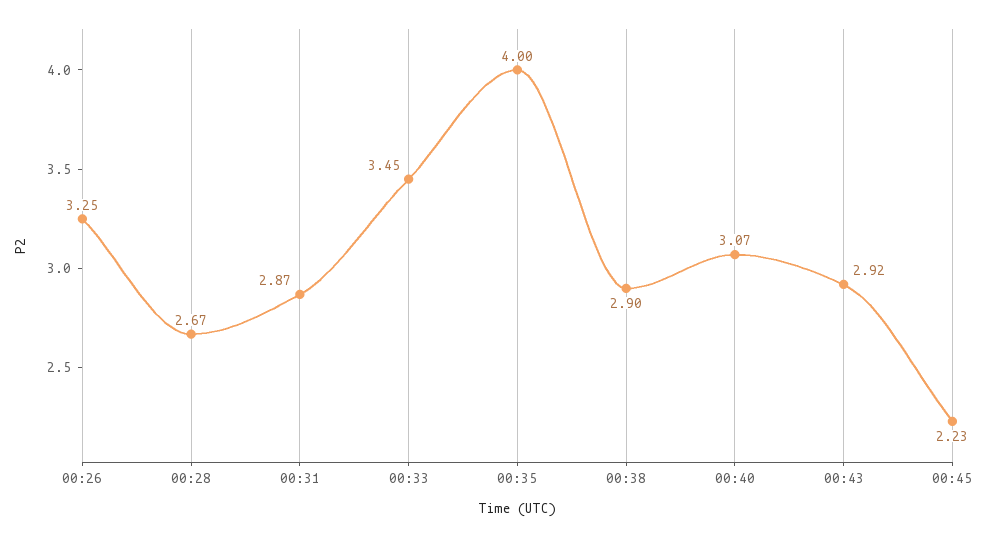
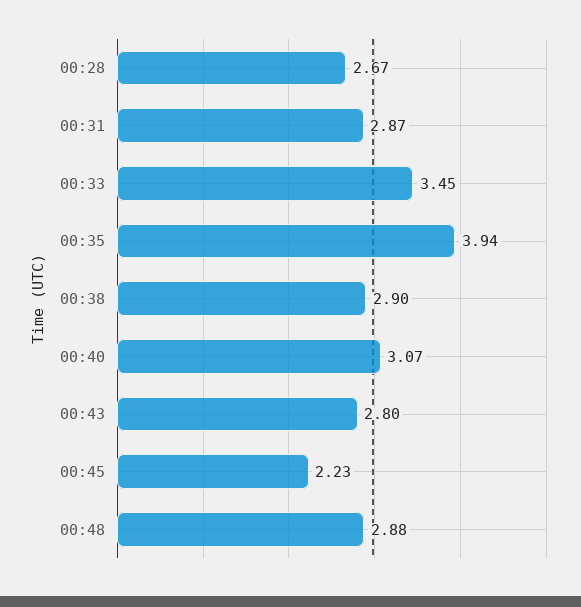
00:26: 3.25 -> none
00:35: 4 -> 3.94
00:43: 2.92 -> 2.8
00:48: none -> 2.88

